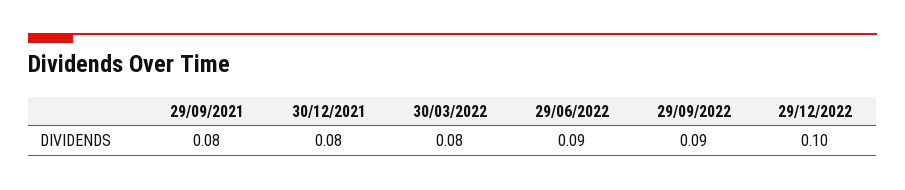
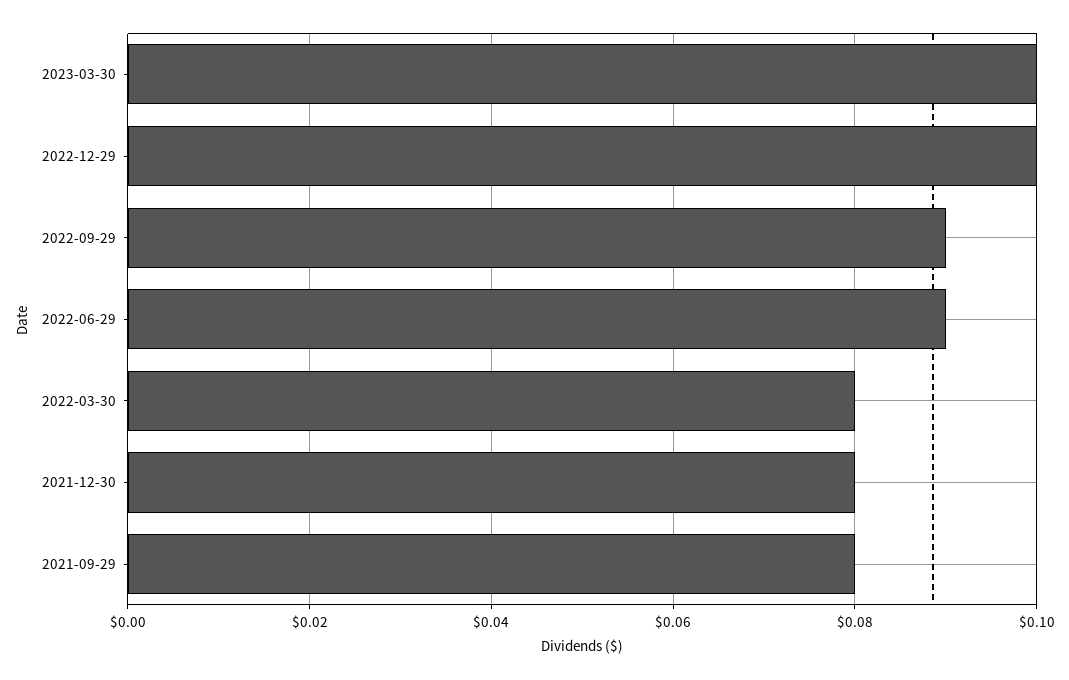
2023-03-30: none -> 0.1

